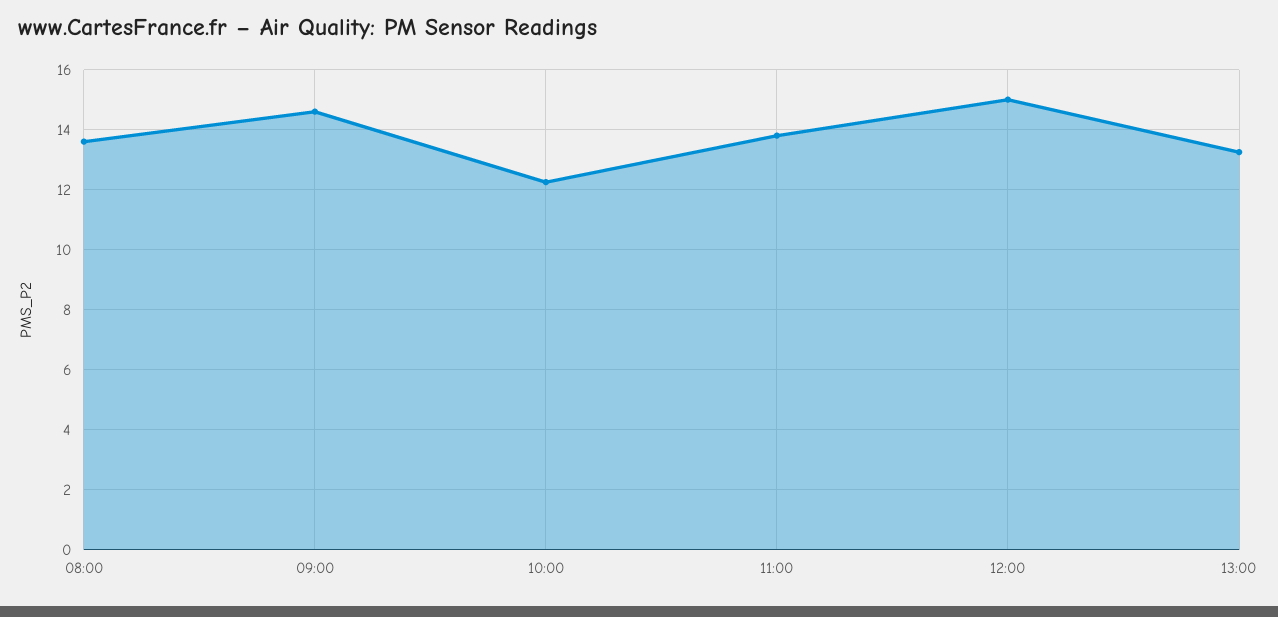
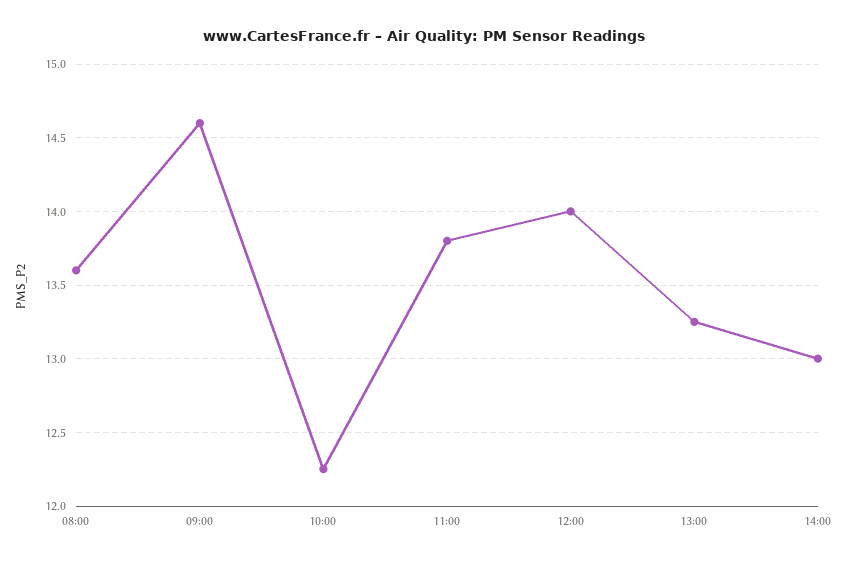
12:00: 15 -> 14
14:00: none -> 13

